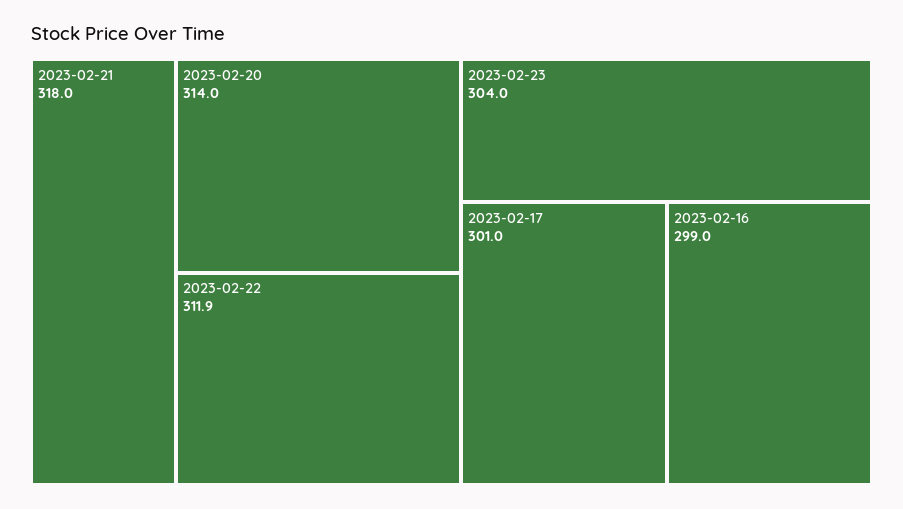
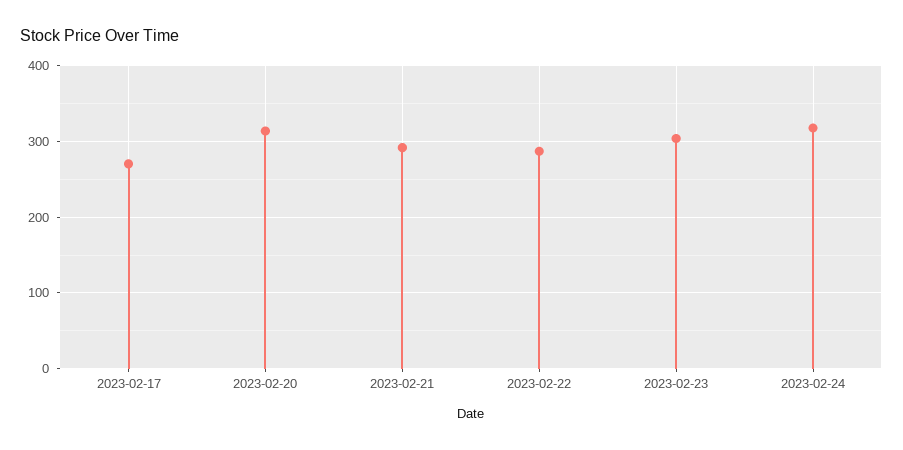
2023-02-21: 318 -> 290
2023-02-22: 311.9 -> 290
2023-02-17: 301 -> 270
2023-02-16: 299 -> none
2023-02-24: none -> 320

